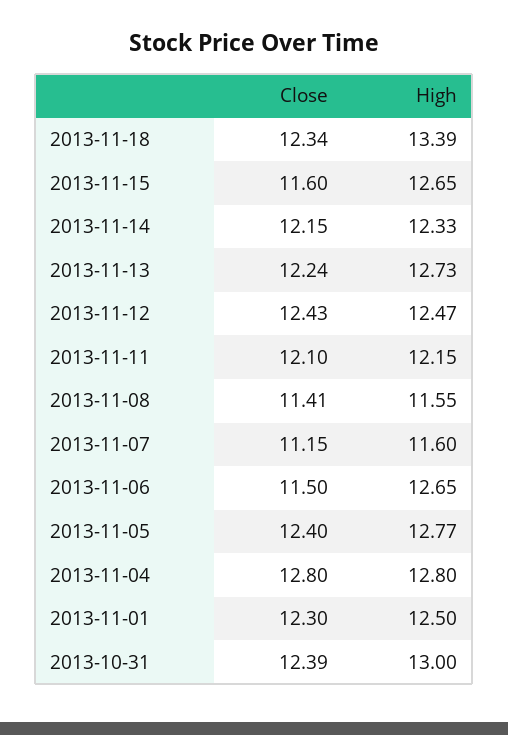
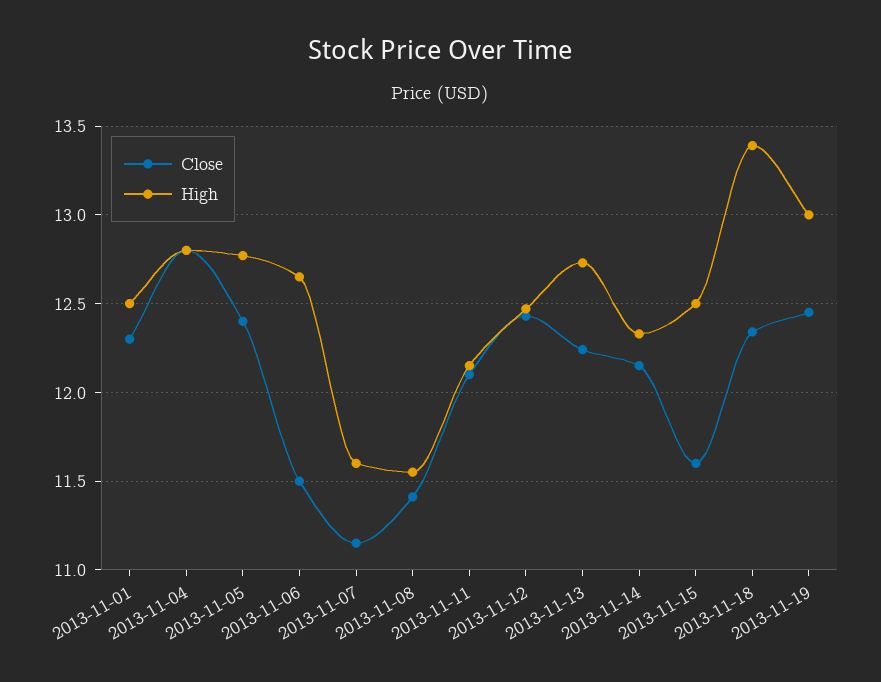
High, 2013-11-15: 12.65 -> 12.5
Close, 2013-10-31: 12.39 -> none
High, 2013-10-31: 13 -> none
Close, 2013-11-19: none -> 12.45
High, 2013-11-19: none -> 13

